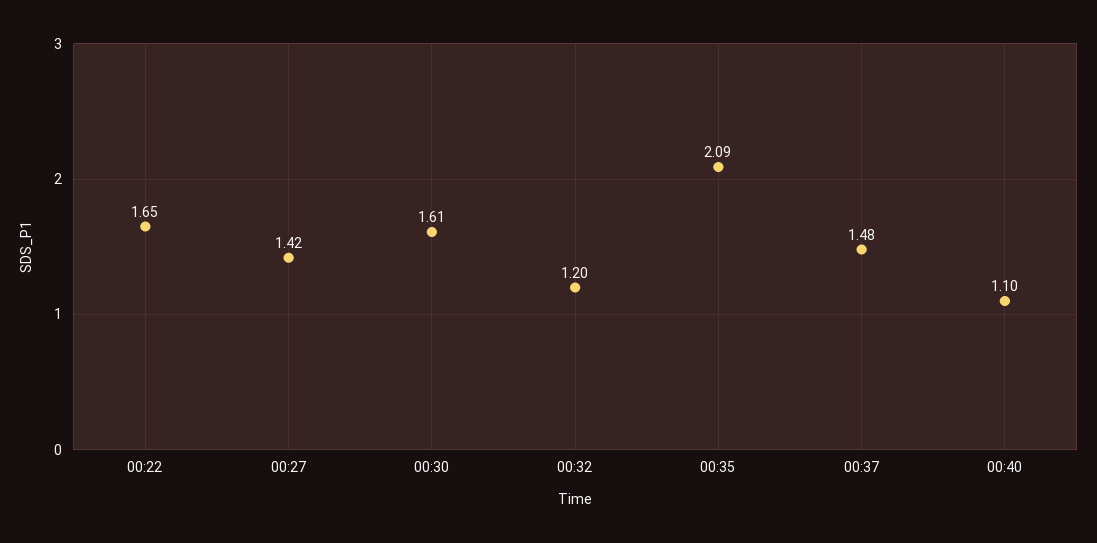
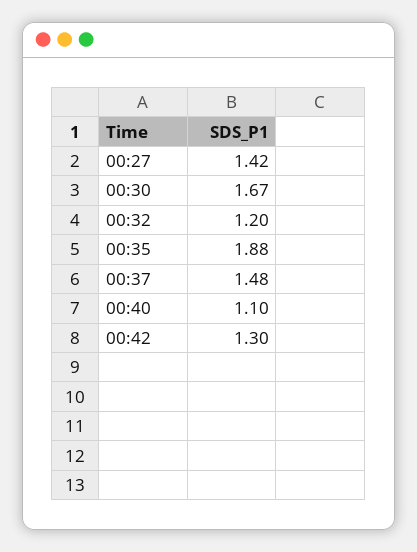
00:22: 1.65 -> none
00:30: 1.61 -> 1.67
00:35: 2.09 -> 1.88
00:42: none -> 1.3

